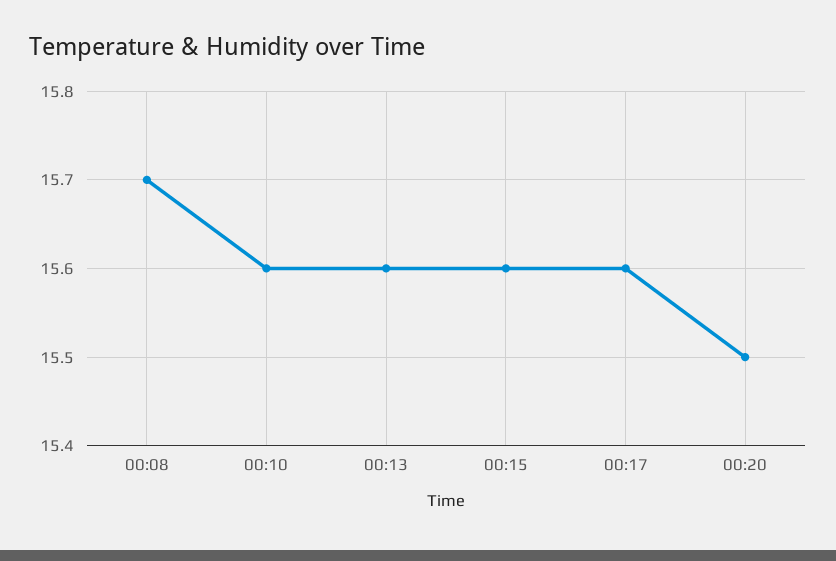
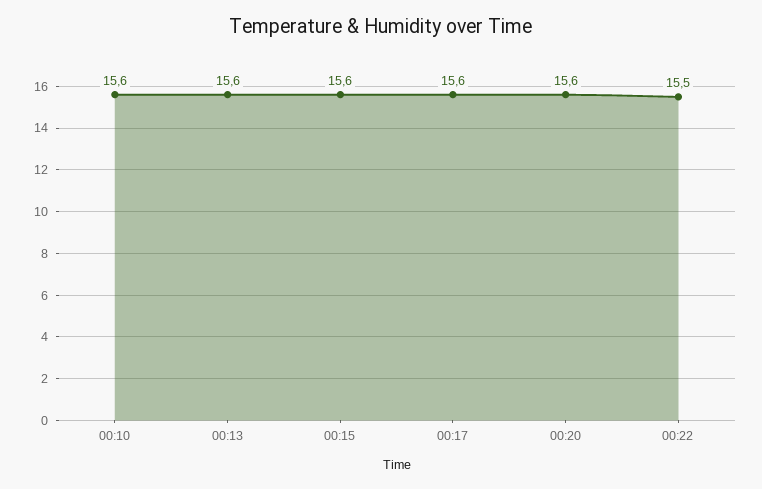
00:08: 15.7 -> none
00:20: 15.5 -> 15.6
00:22: none -> 15.5

